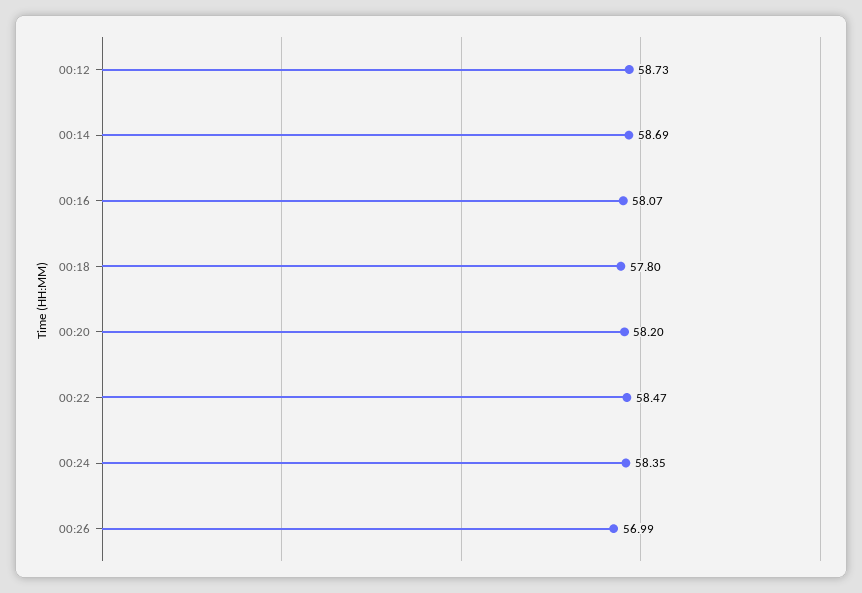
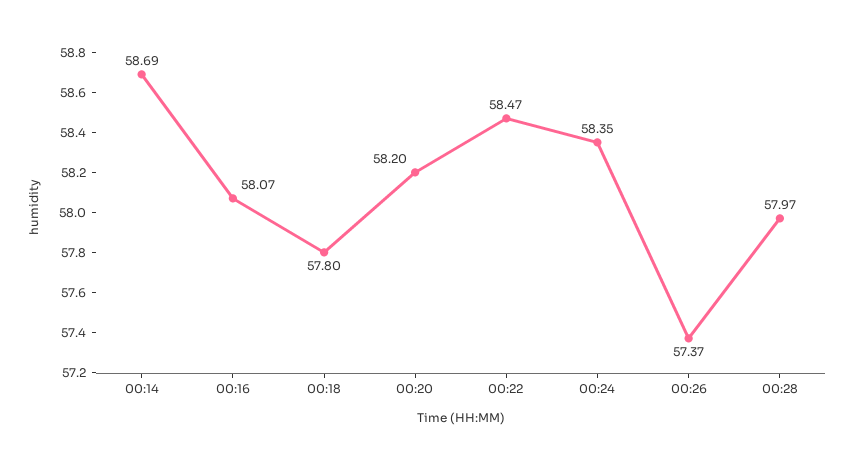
00:12: 58.73 -> none
00:26: 56.99 -> 57.37
00:28: none -> 57.97

